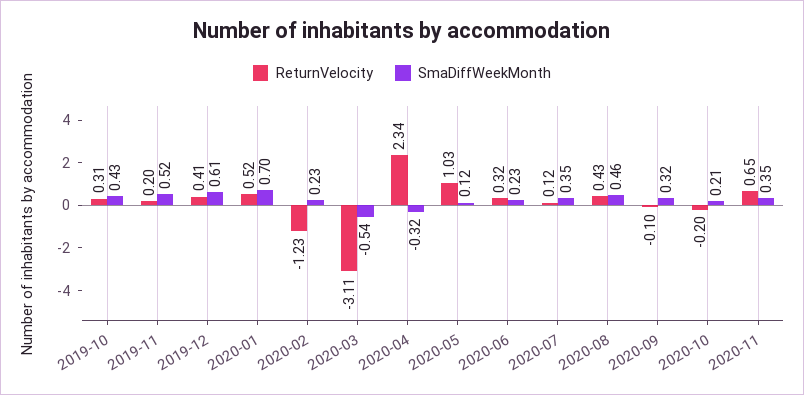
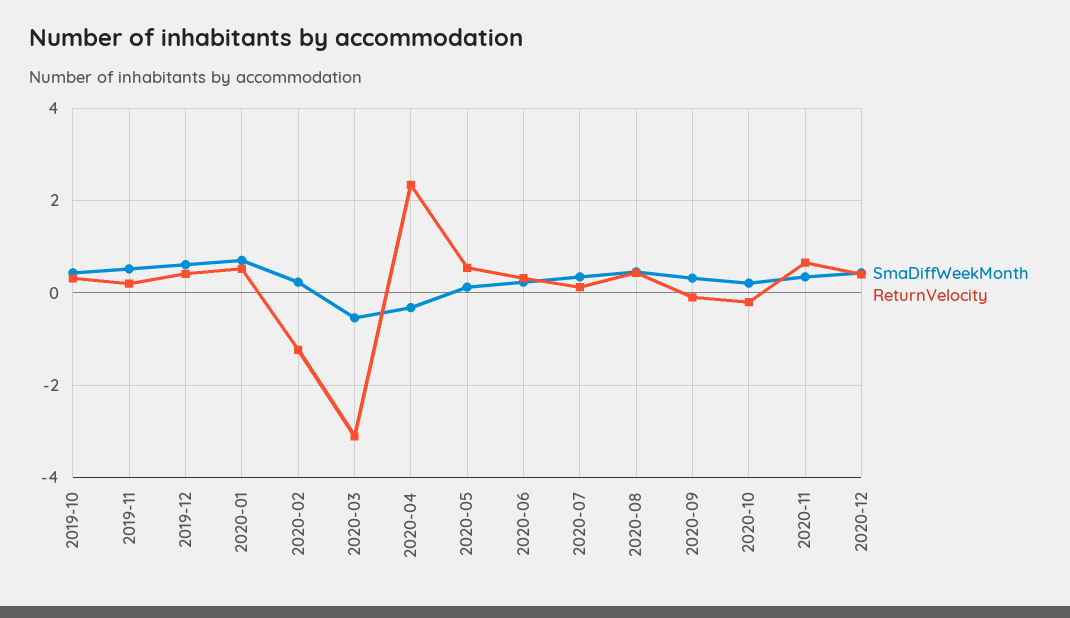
ReturnVelocity, 2020-05: 1.03 -> 0.6
SmaDiffWeekMonth, 2020-12: none -> 0.4
ReturnVelocity, 2020-12: none -> 0.4

